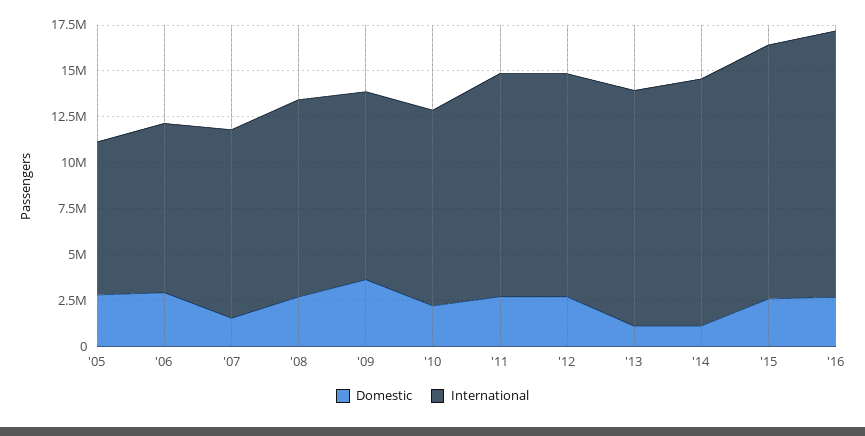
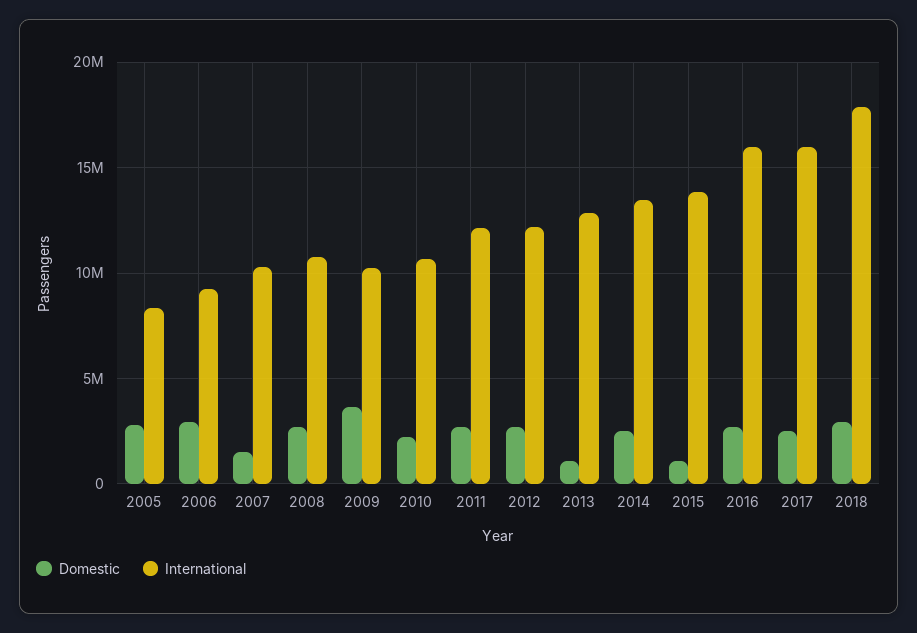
Domestic, '14: 1000000 -> 2500000
Domestic, '15: 2500000 -> 1000000
International, '16: 14500000 -> 16000000
Domestic, 2017: none -> 2500000
International, 2017: none -> 16000000
Domestic, 2018: none -> 3000000
International, 2018: none -> 18000000

